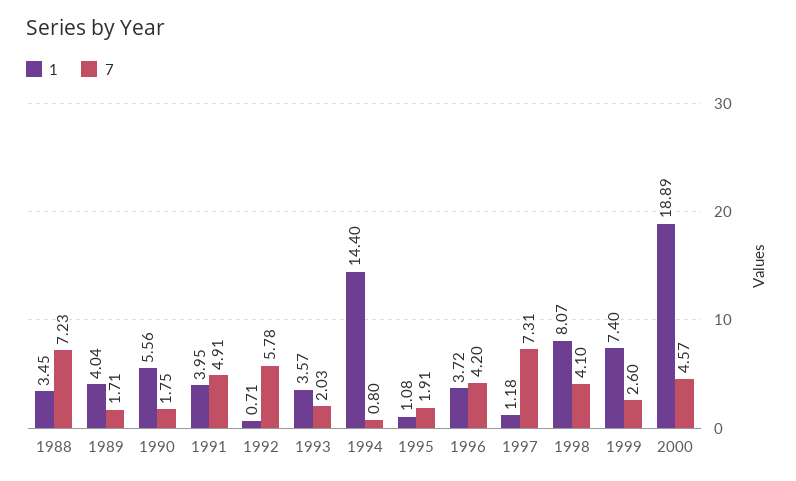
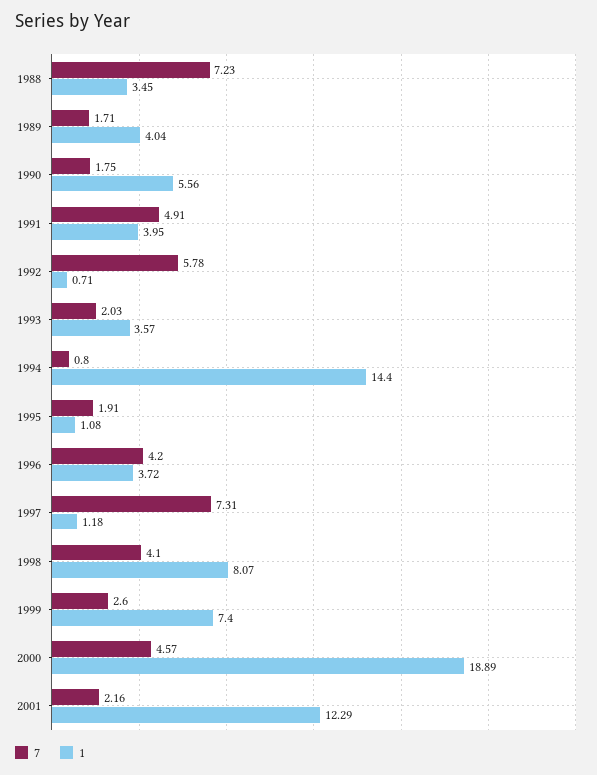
7, 2001: none -> 2.16
1, 2001: none -> 12.29

